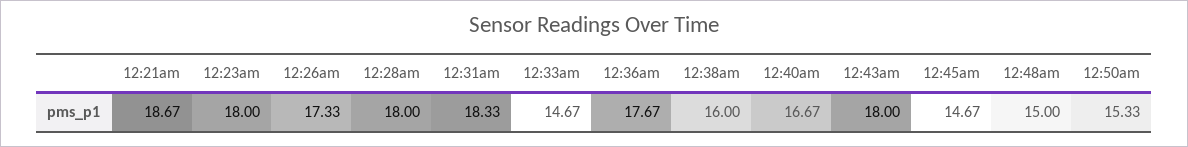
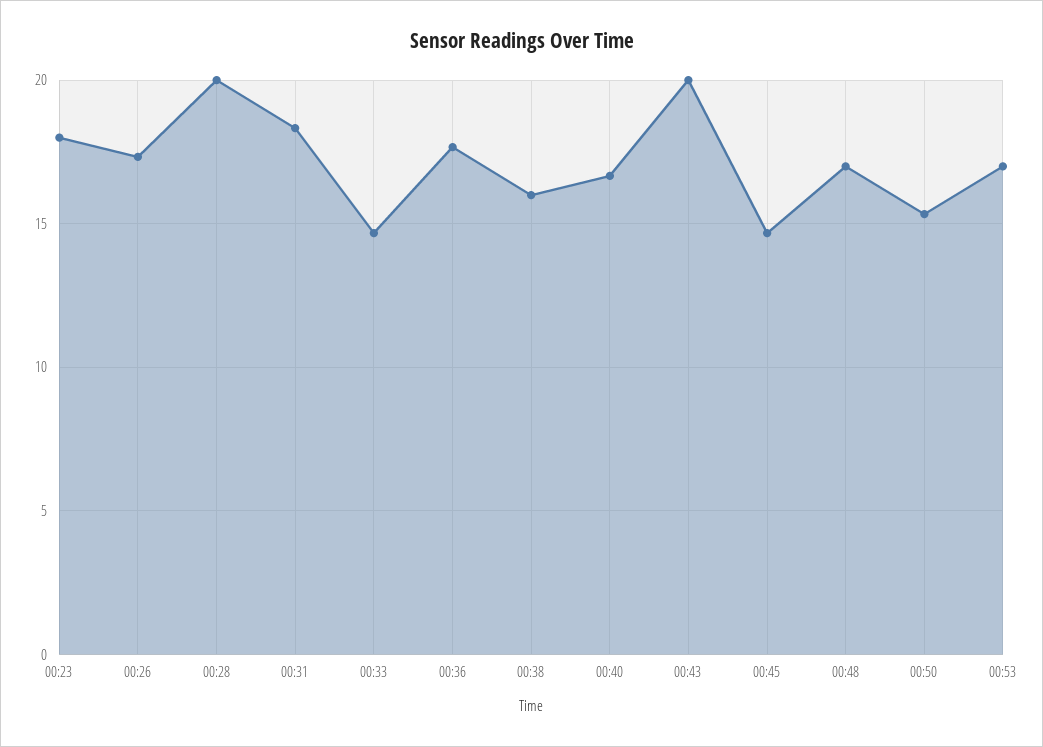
12:21am: 18.67 -> none
12:28am: 18 -> 20
12:43am: 18 -> 20
12:48am: 15 -> 17
00:53: none -> 17

